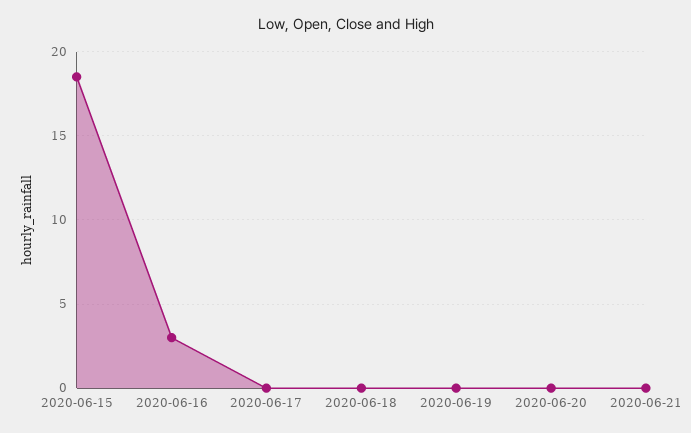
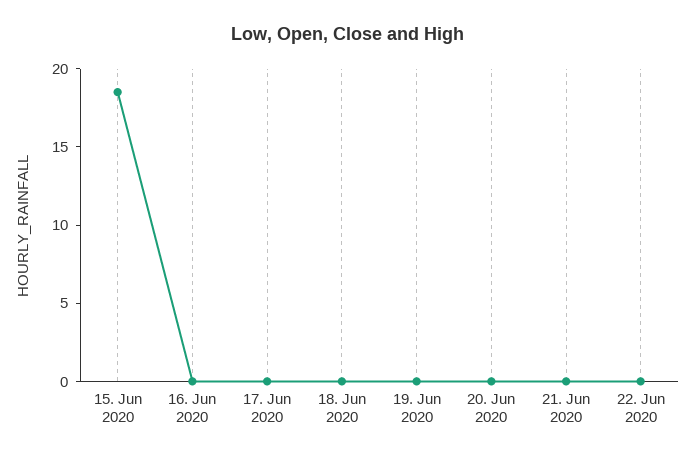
2020-06-16: 3 -> 0
22. Jun 2020: none -> 0

